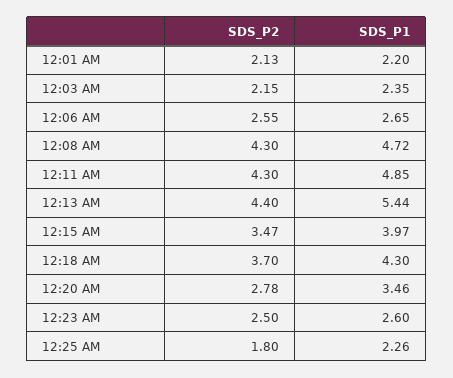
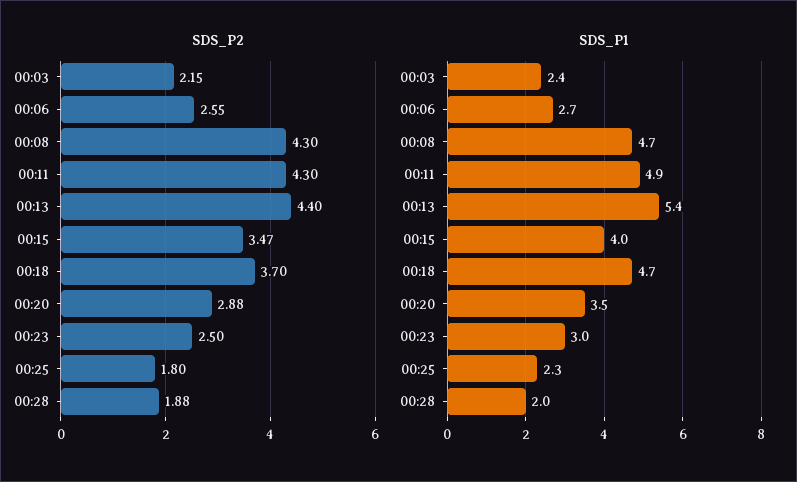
SDS_P2, 12:01 AM: 2.13 -> none
SDS_P1, 12:01 AM: 2.2 -> none
SDS_P1, 12:18 AM: 4.3 -> 4.7
SDS_P2, 12:20 AM: 2.78 -> 2.88
SDS_P1, 12:23 AM: 2.6 -> 3
SDS_P2, 00:28: none -> 1.88
SDS_P1, 00:28: none -> 2

